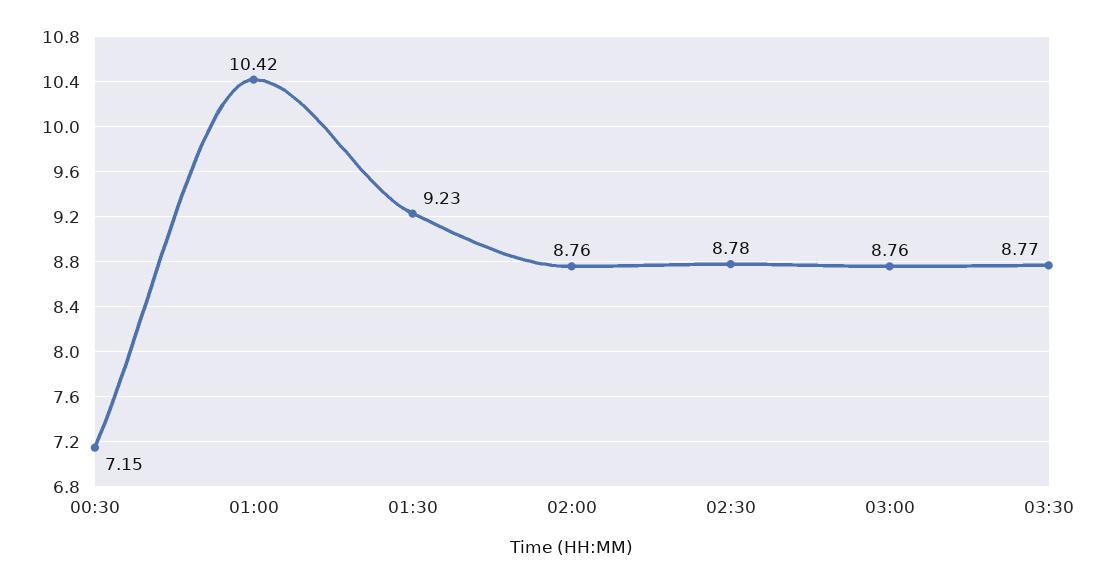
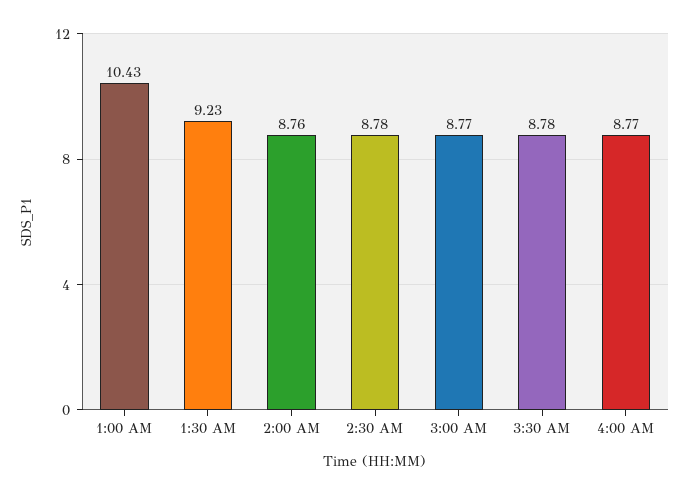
00:30: 7.15 -> none
01:00: 10.42 -> 10.43
03:00: 8.76 -> 8.77
03:30: 8.77 -> 8.78
4:00 AM: none -> 8.77

